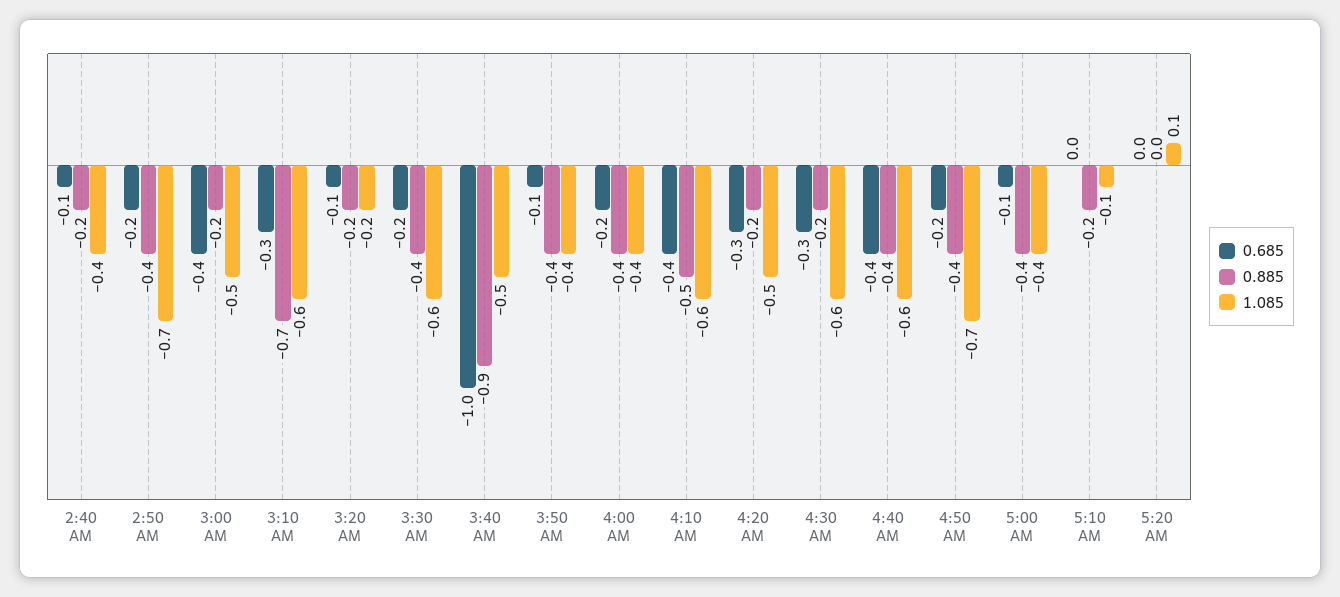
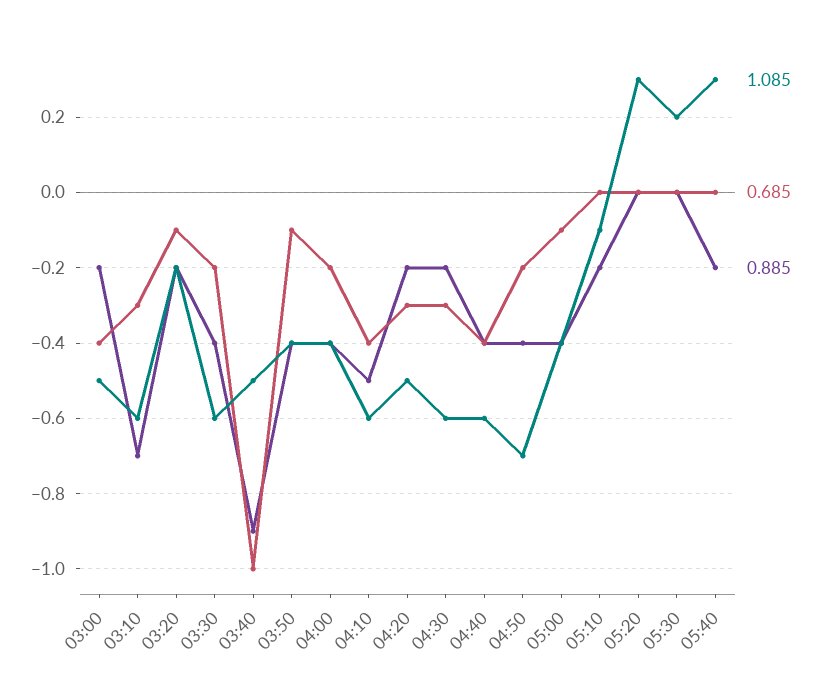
0.685, 2:40 AM: -0.1 -> none
0.885, 2:40 AM: -0.2 -> none
1.085, 2:40 AM: -0.4 -> none
0.685, 2:50 AM: -0.2 -> none
0.885, 2:50 AM: -0.4 -> none
1.085, 2:50 AM: -0.7 -> none
1.085, 5:20 AM: 0.1 -> 0.3
1.085, 05:30: none -> 0.2
0.685, 05:30: none -> 0
0.885, 05:30: none -> 0
1.085, 05:40: none -> 0.3
0.685, 05:40: none -> 0
0.885, 05:40: none -> -0.2

